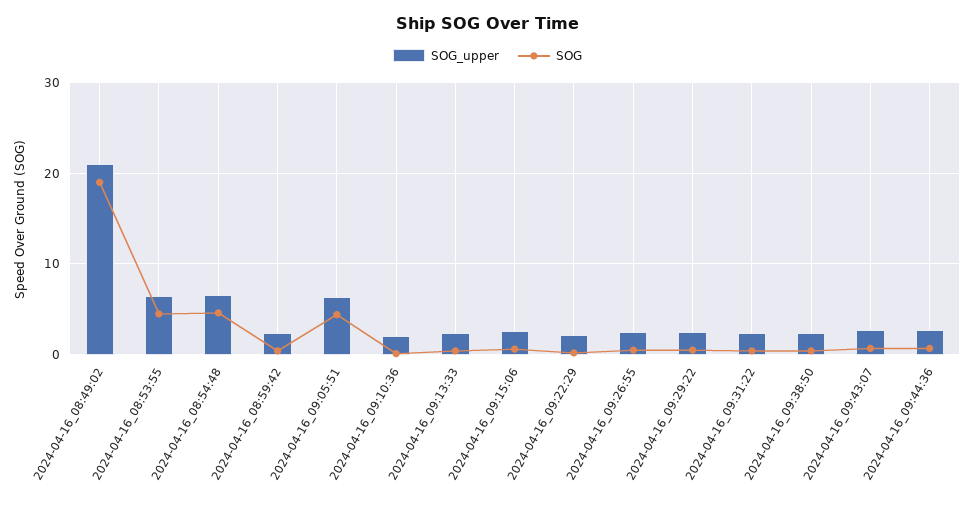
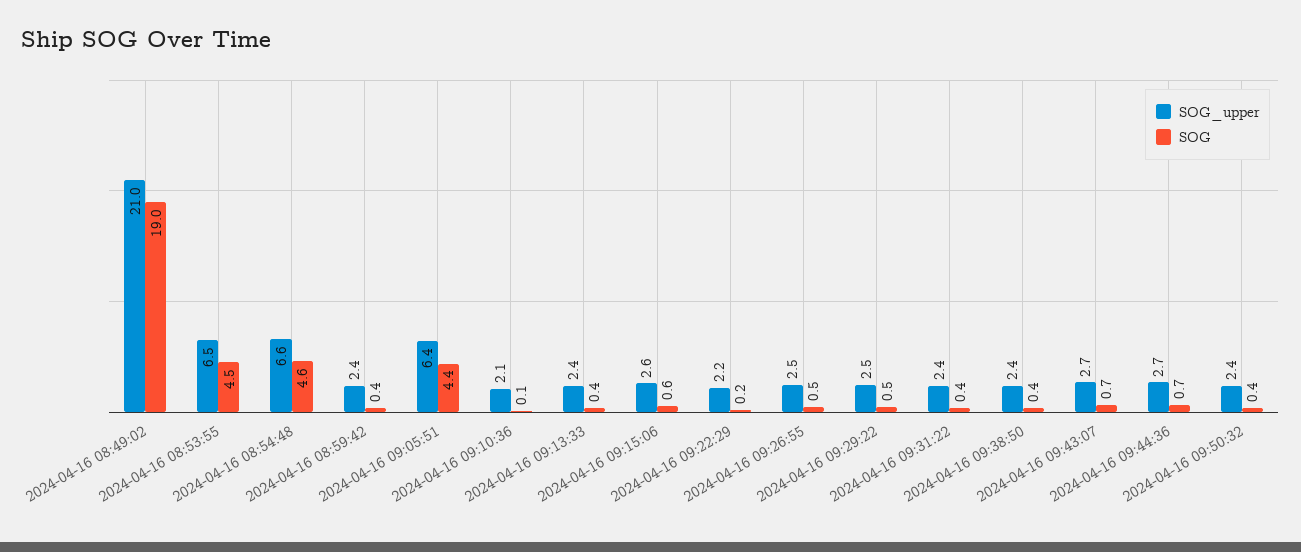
SOG_upper, 2024-04-16 09:50:32: none -> 2.4
SOG, 2024-04-16 09:50:32: none -> 0.4

